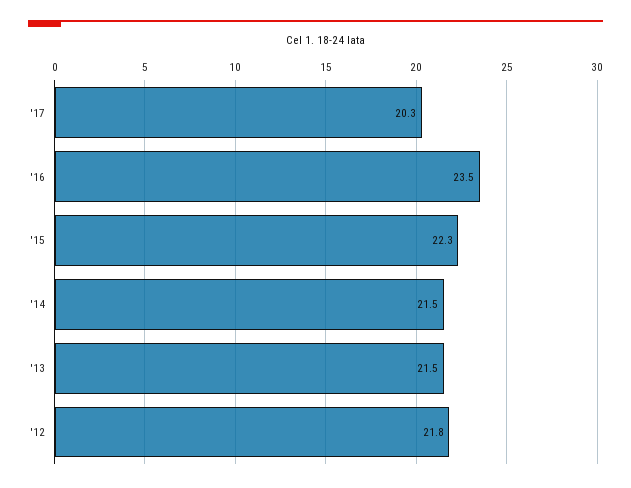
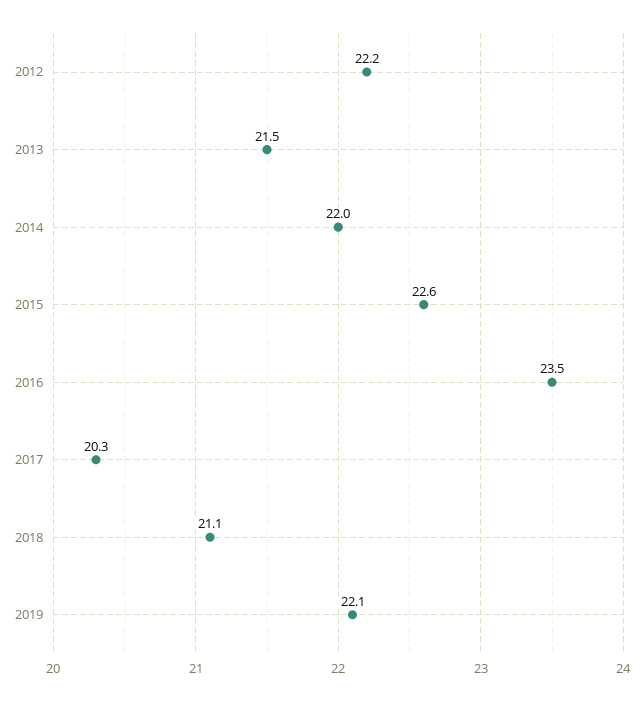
'15: 22.3 -> 22.6
'14: 21.5 -> 22
'12: 21.8 -> 22.2
2018: none -> 21.1
2019: none -> 22.1

